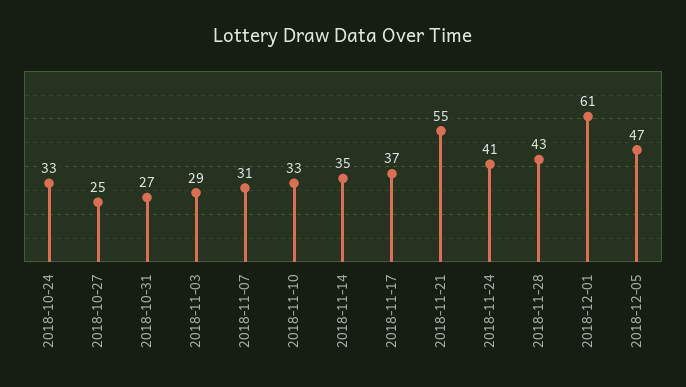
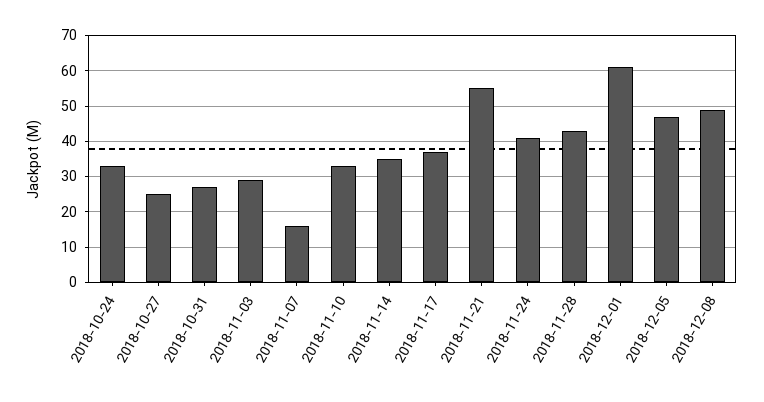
2018-11-07: 31 -> 15
2018-12-08: none -> 50

